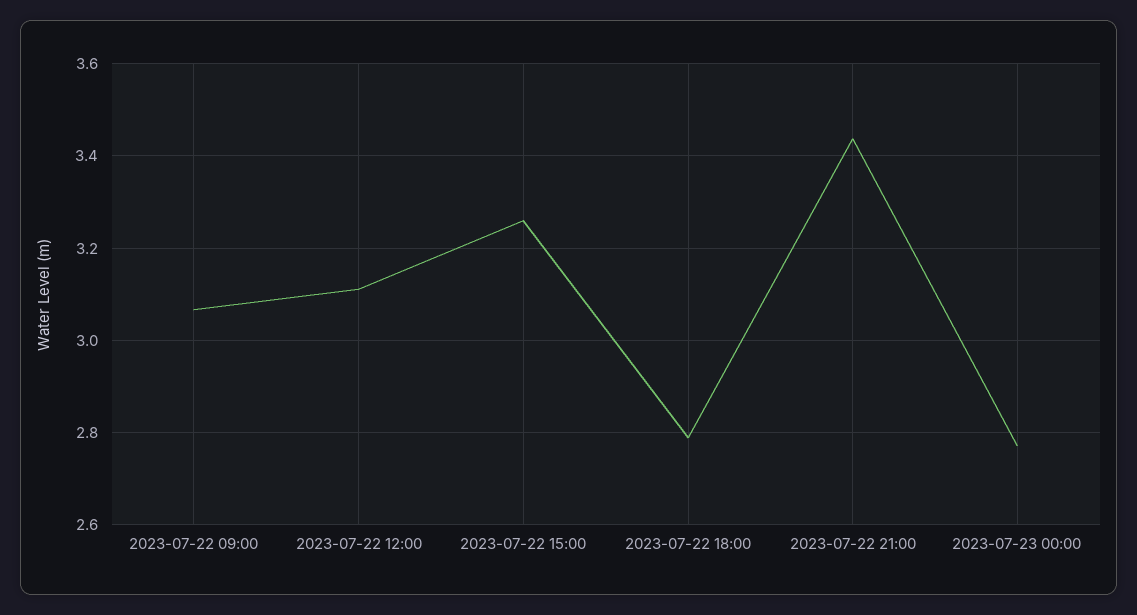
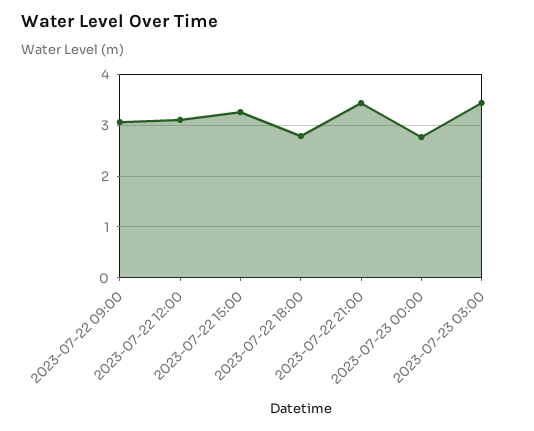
2023-07-23 03:00: none -> 3.4

